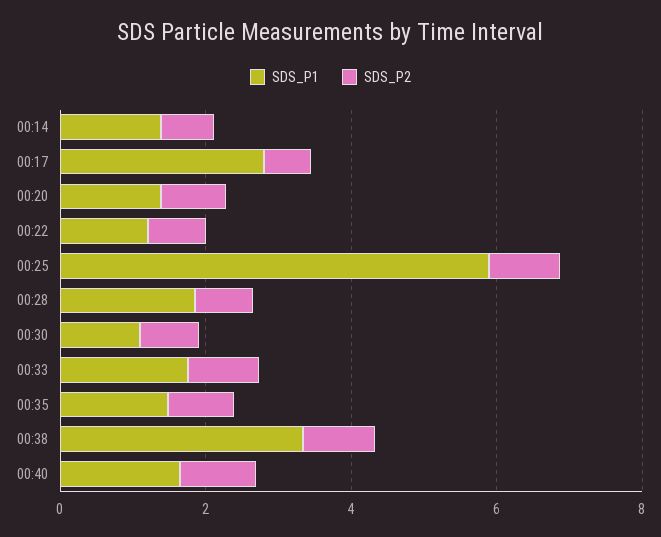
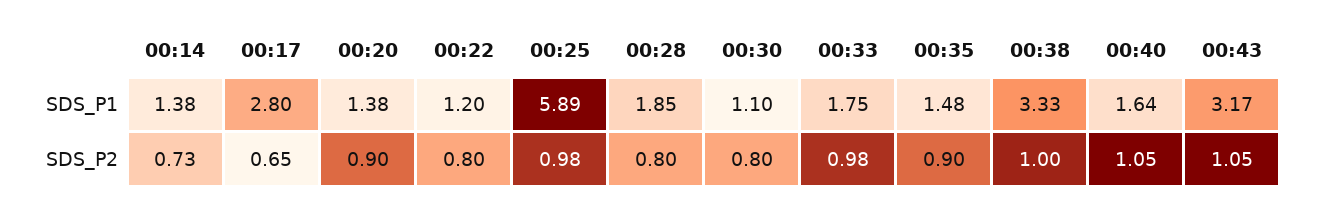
SDS_P1, 00:43: none -> 3.17
SDS_P2, 00:43: none -> 1.05

